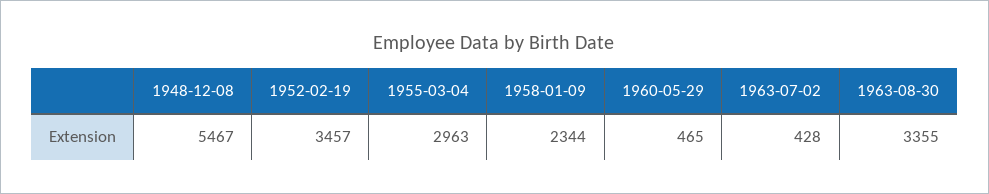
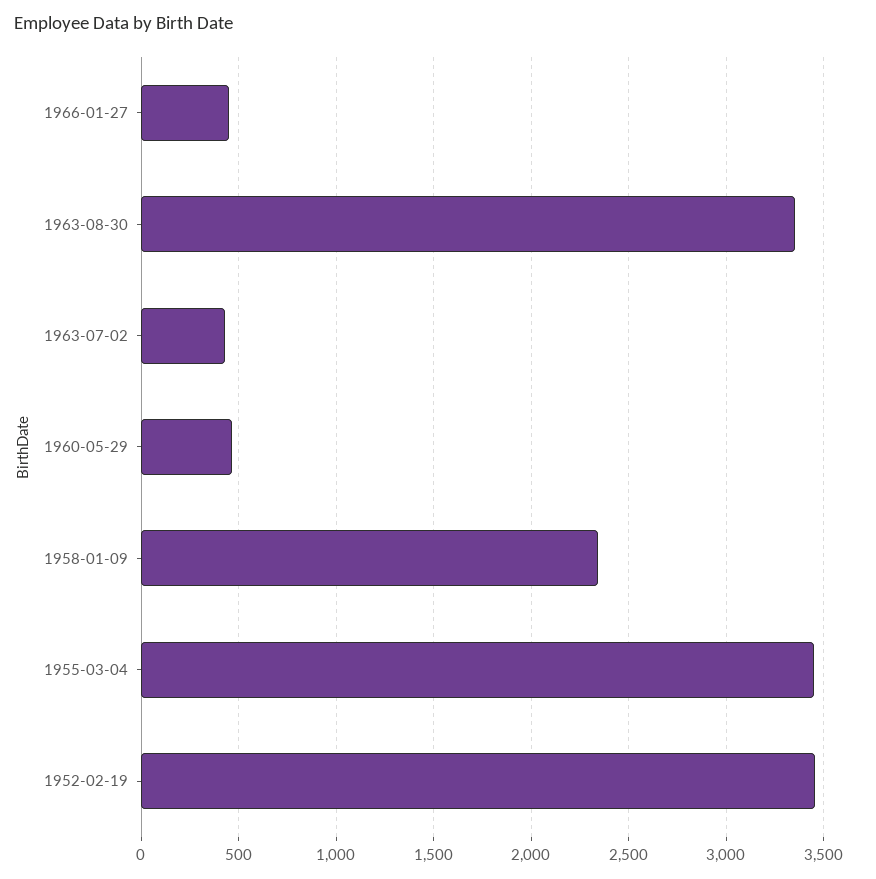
1948-12-08: 5467 -> none
1955-03-04: 2963 -> 3450
1966-01-27: none -> 450

